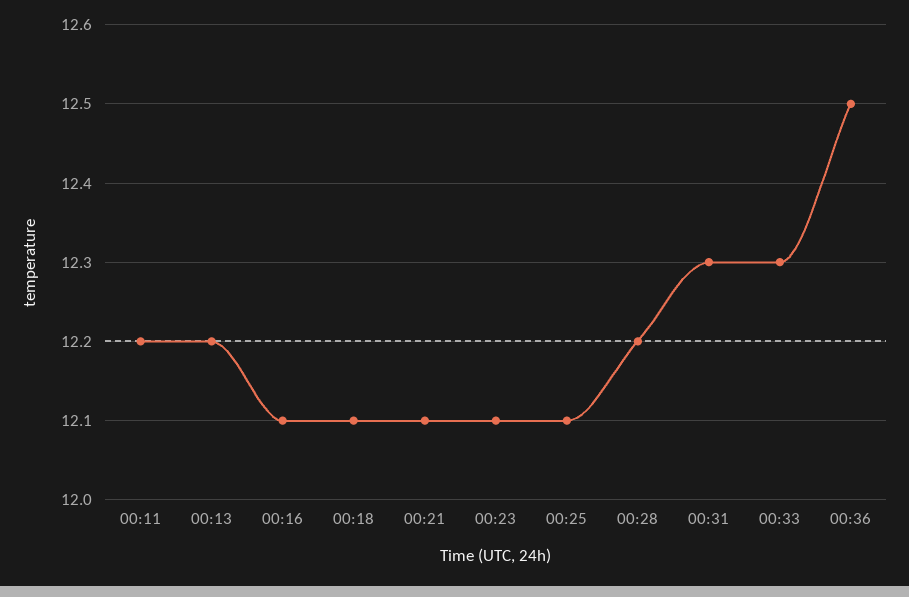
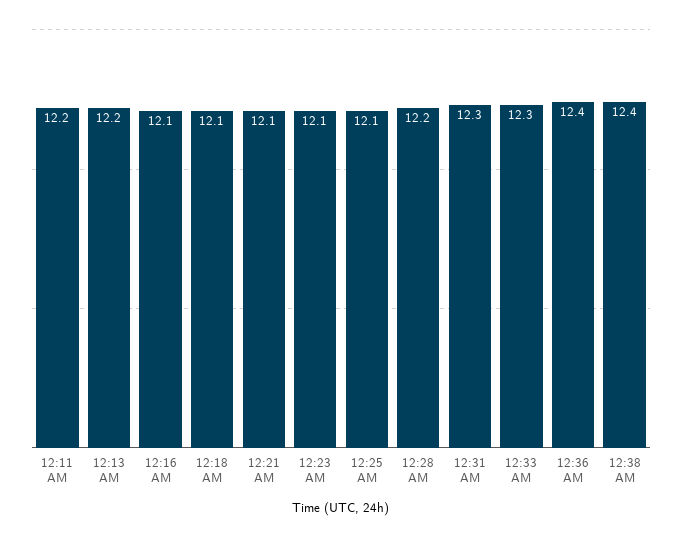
00:36: 12.5 -> 12.4
12:38 AM: none -> 12.4

